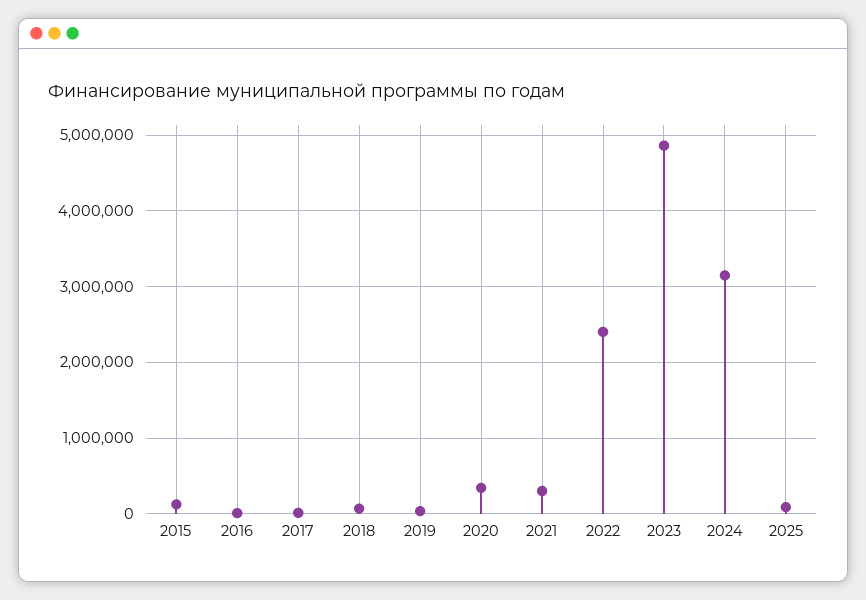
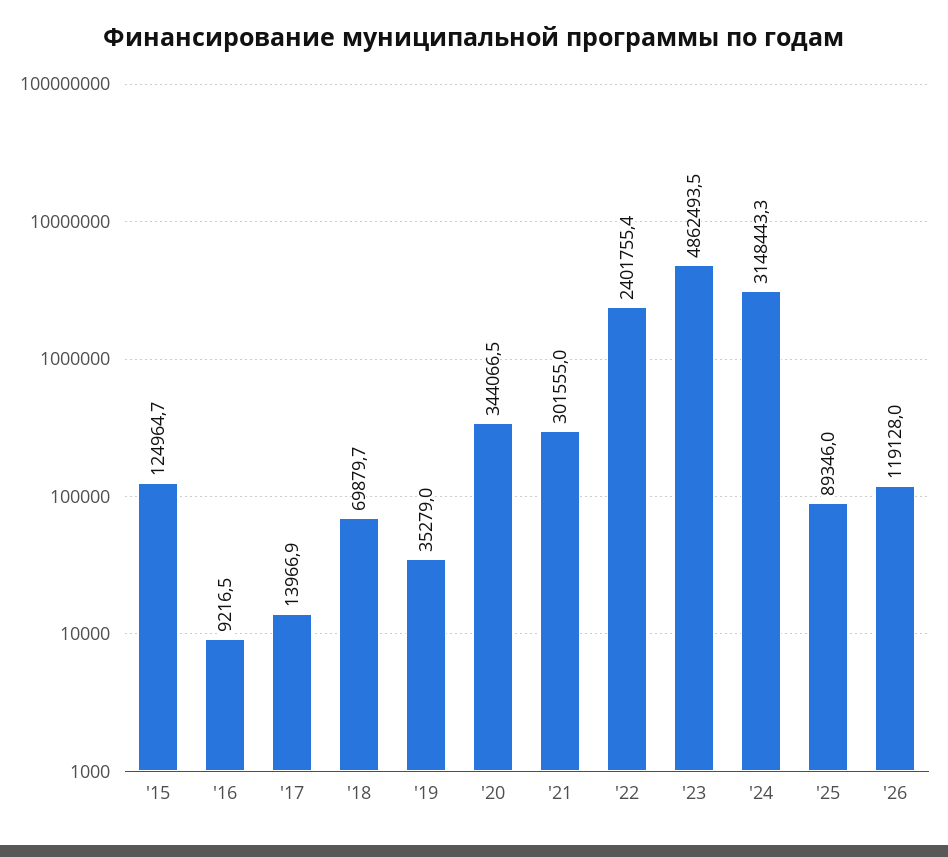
'26: none -> 119128

